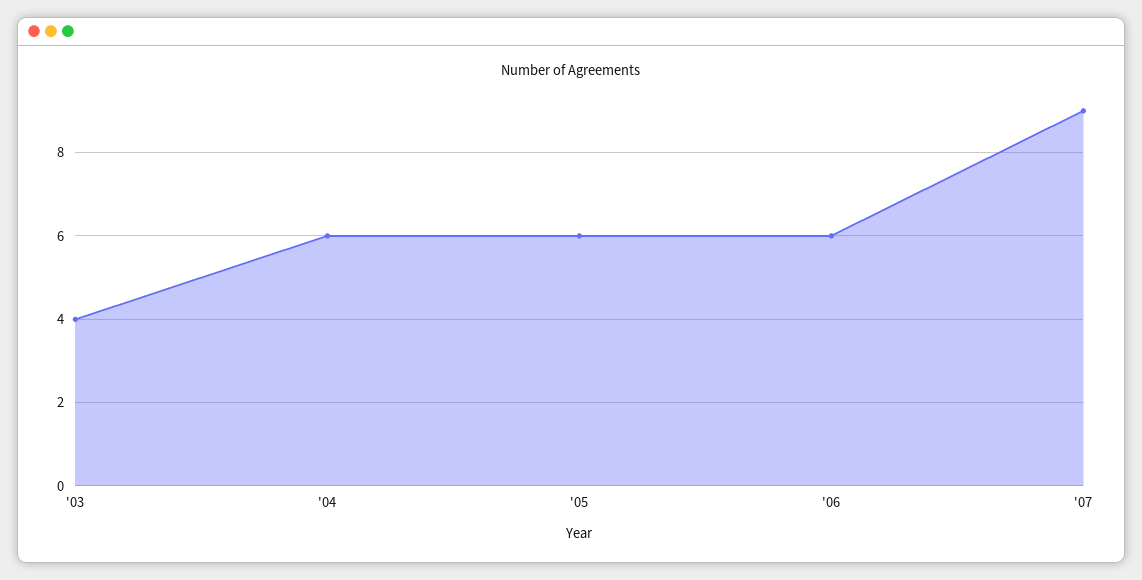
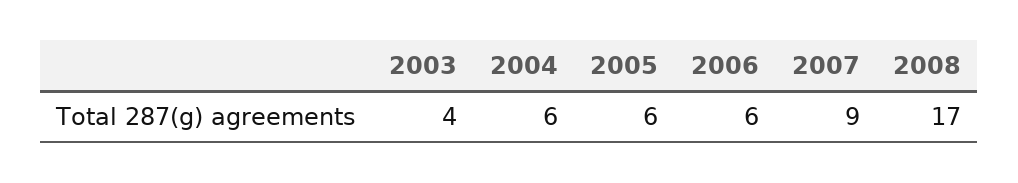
2008: none -> 17

